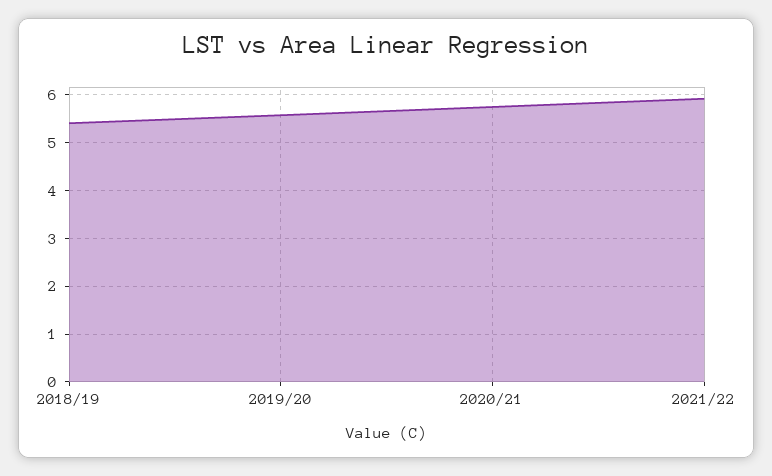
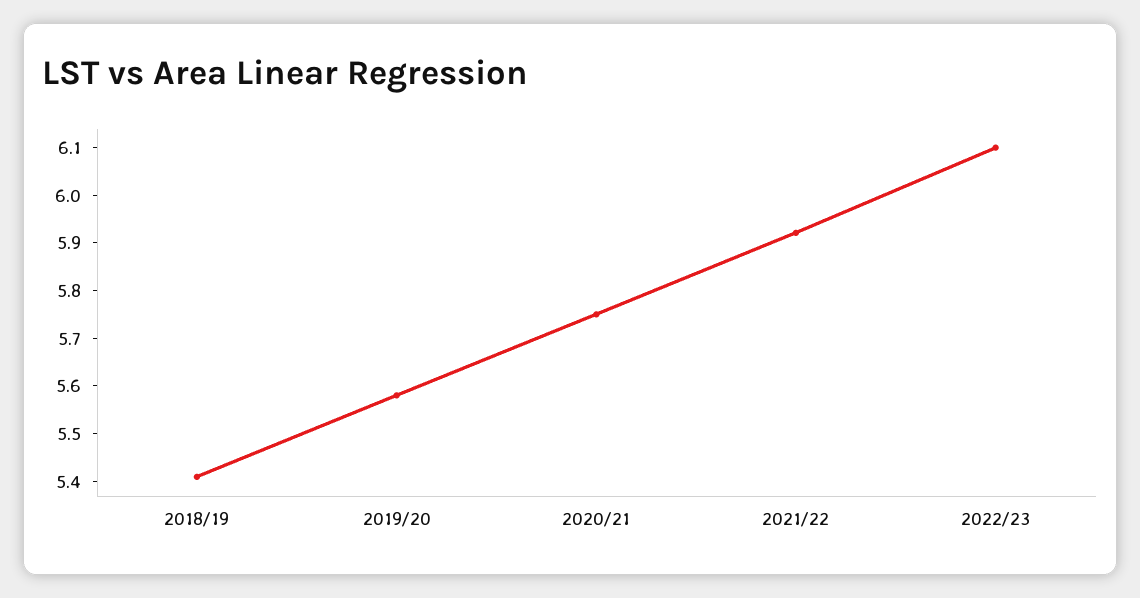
2022/23: none -> 6.1

